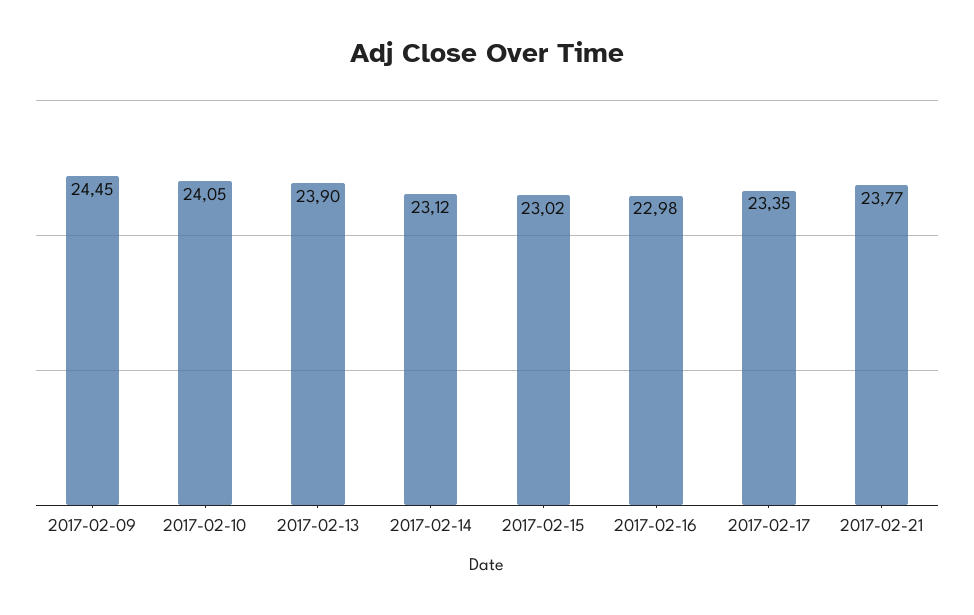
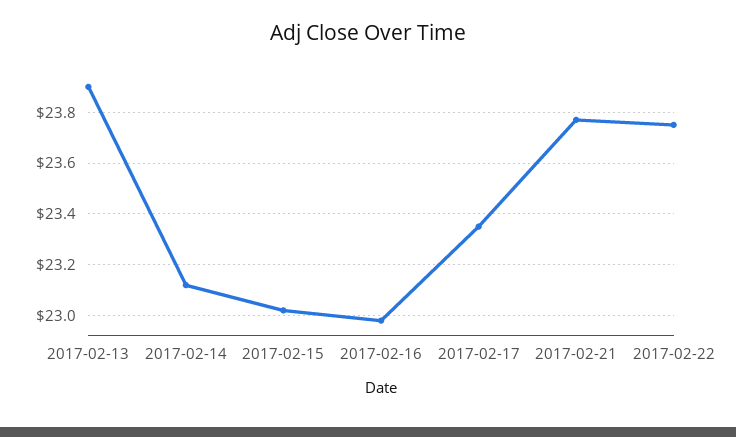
2017-02-09: 24.45 -> none
2017-02-10: 24.05 -> none
2017-02-22: none -> 23.75

